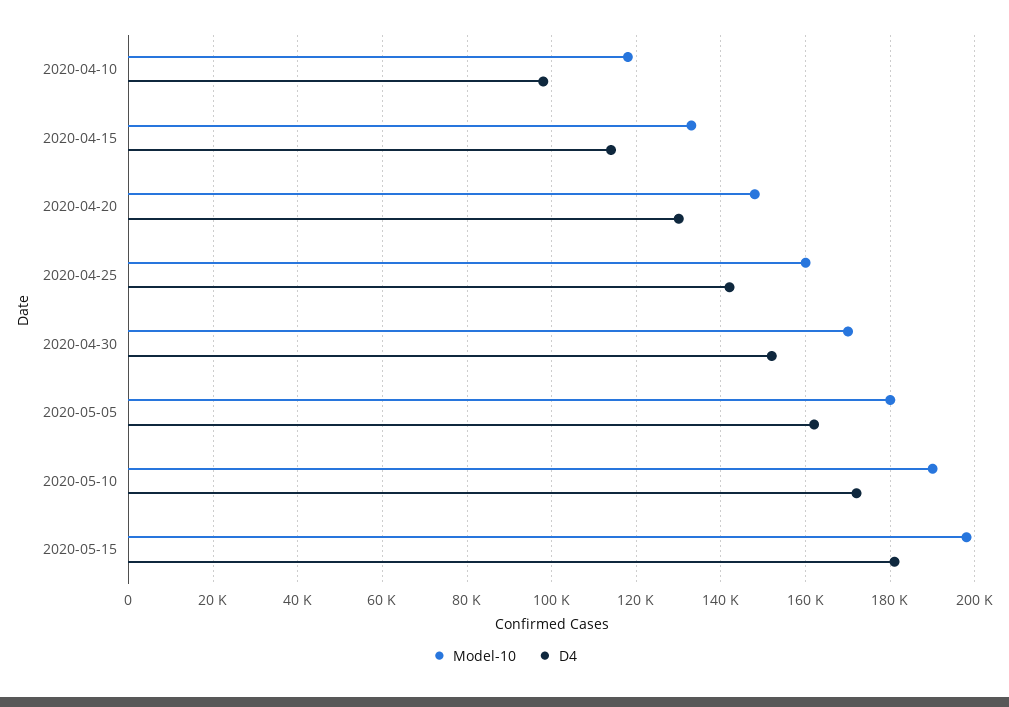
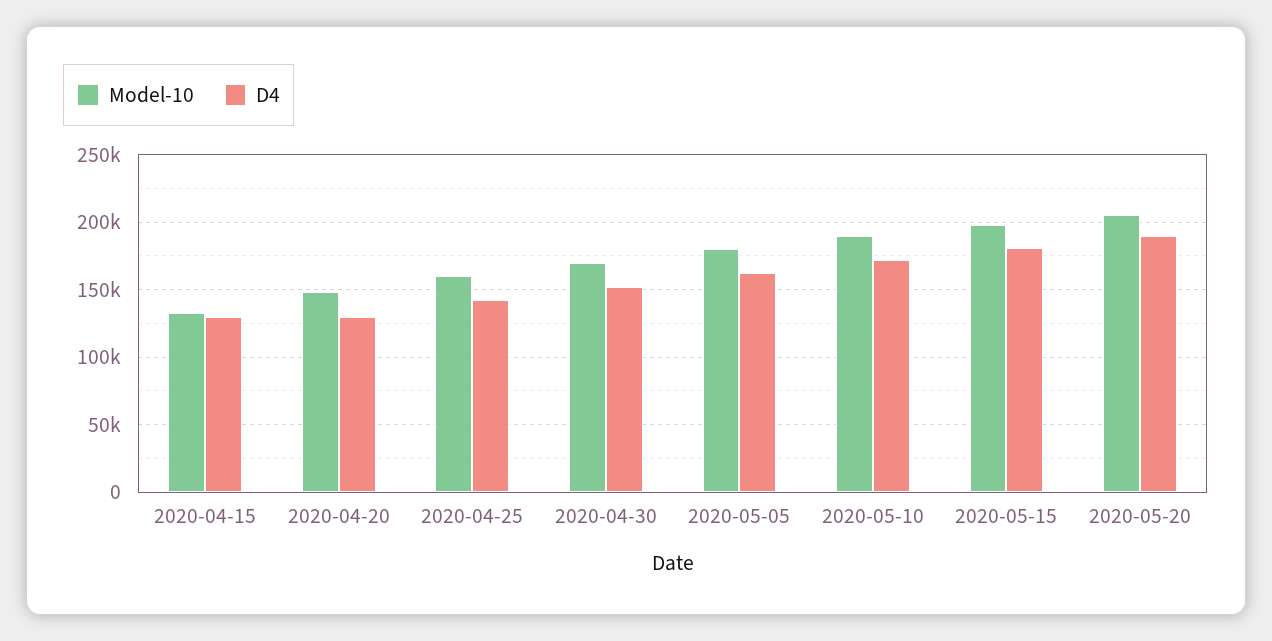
Model-10, 2020-04-10: 118000 -> none
D4, 2020-04-10: 98000 -> none
D4, 2020-04-15: 114000 -> 130000
Model-10, 2020-05-20: none -> 205000
D4, 2020-05-20: none -> 190000

